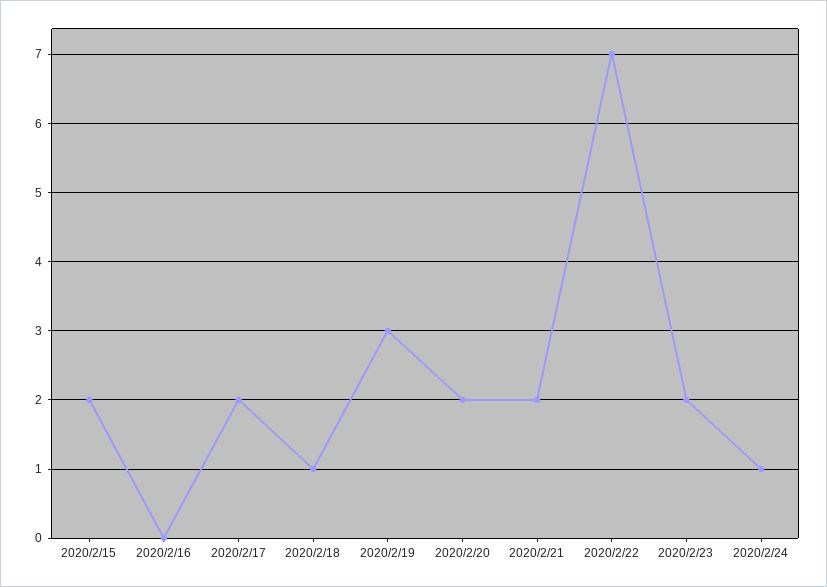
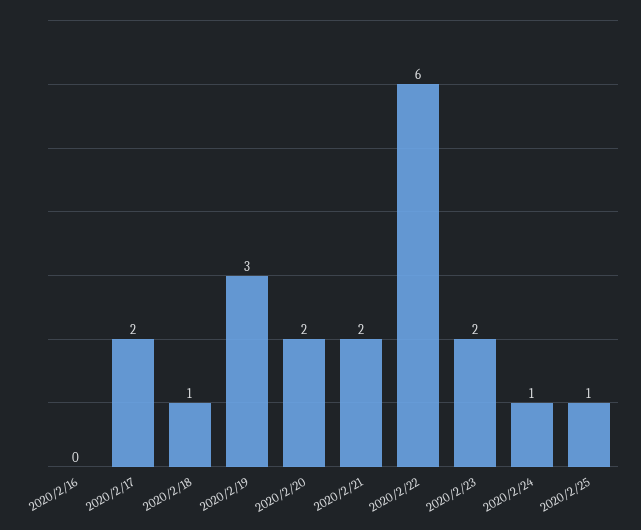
2020/2/15: 2 -> none
2020/2/22: 7 -> 6
2020/2/25: none -> 1

